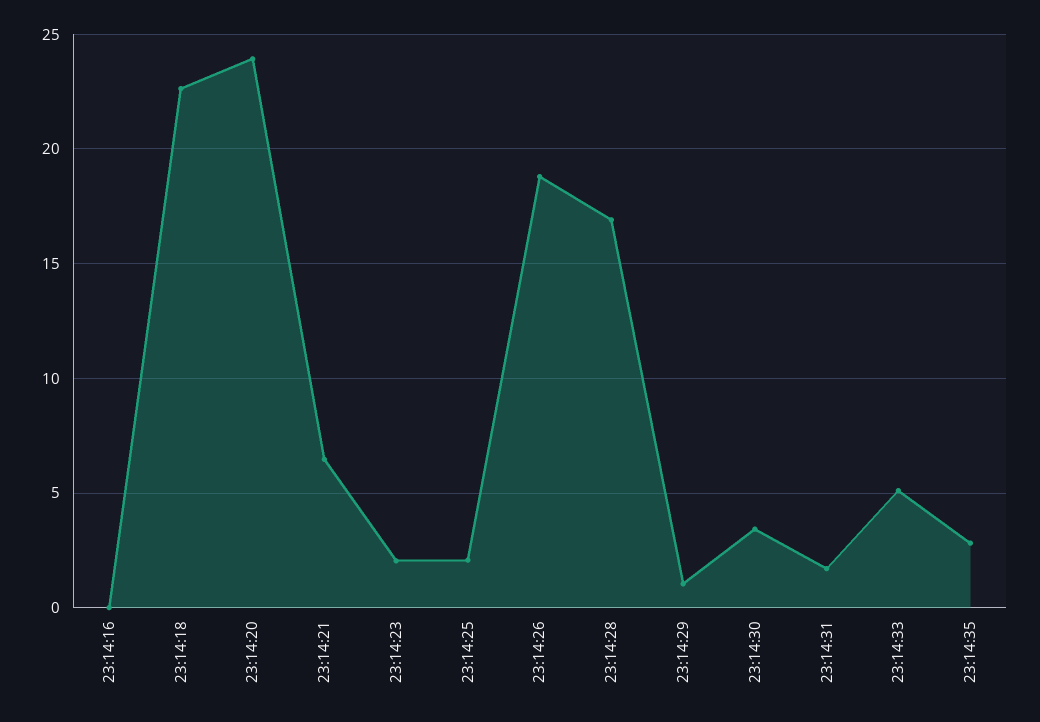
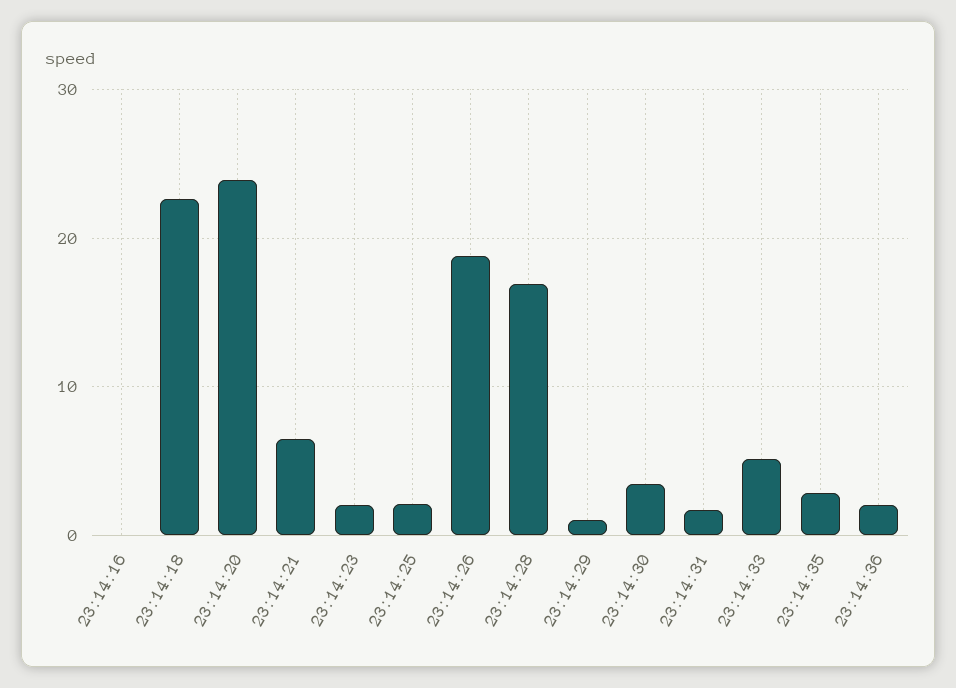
23:14:36: none -> 2

